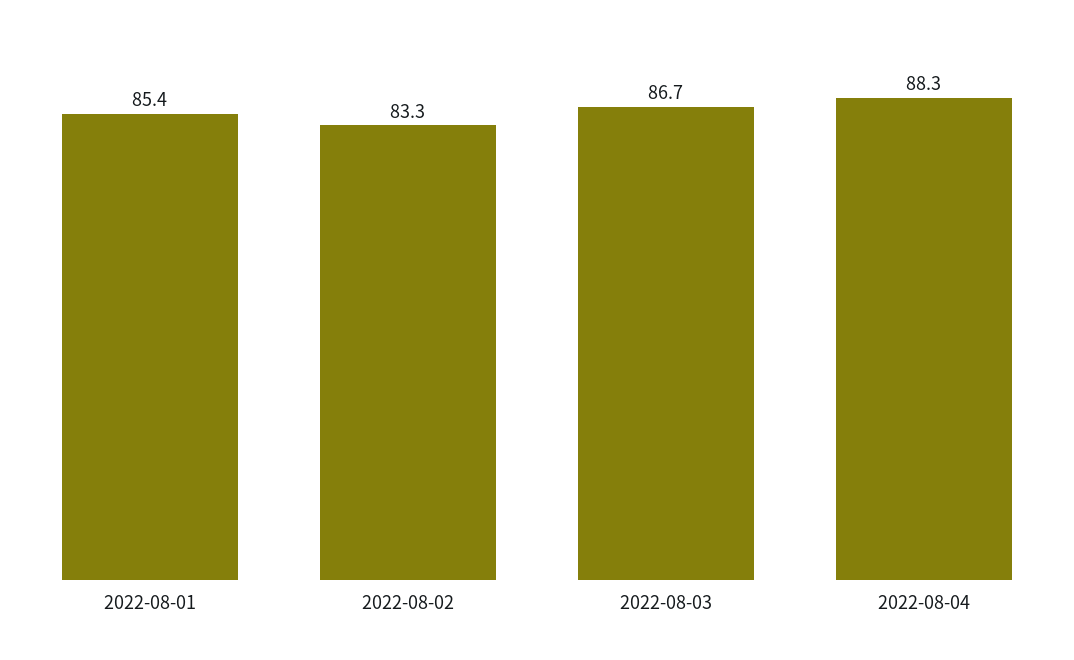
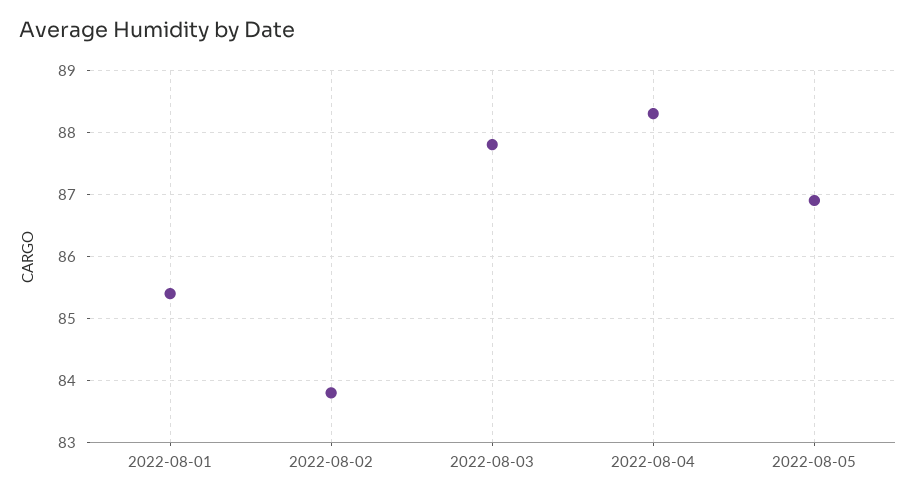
2022-08-02: 83.3 -> 83.8
2022-08-03: 86.7 -> 87.8
2022-08-05: none -> 86.9

